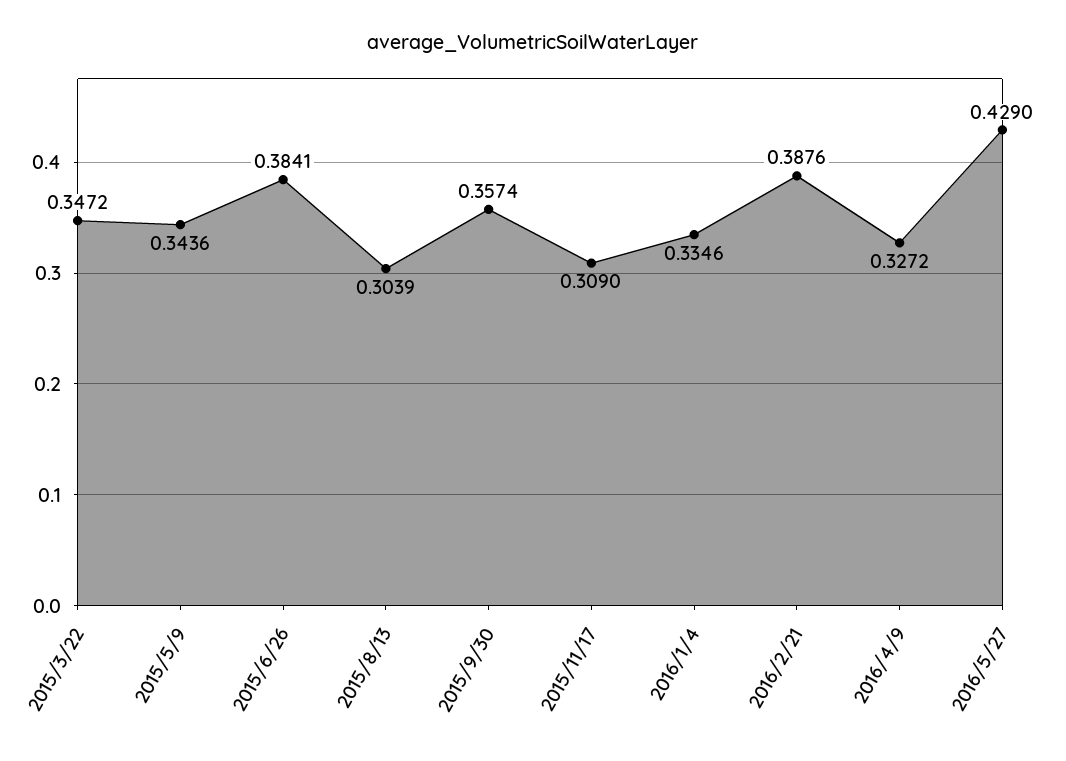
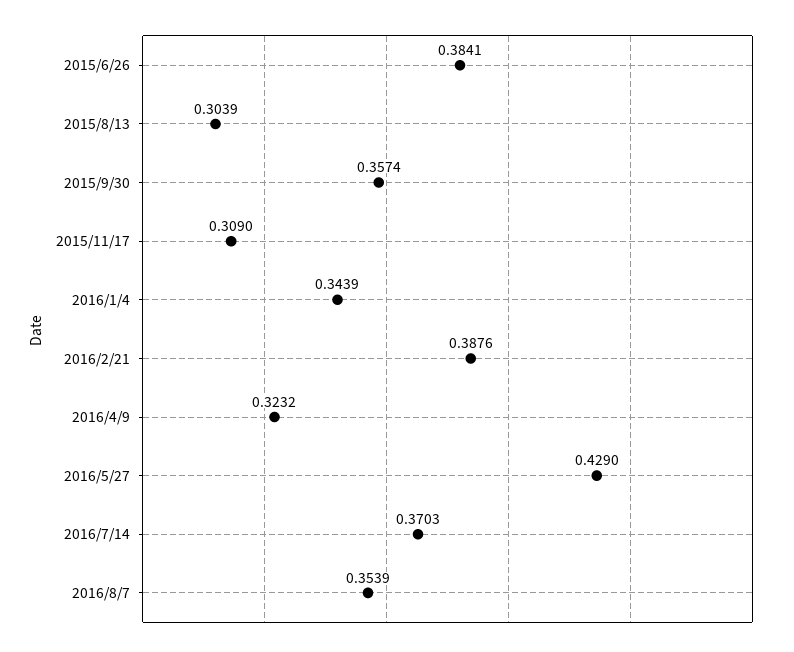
2015/3/22: 0.3472 -> none
2015/5/9: 0.3436 -> none
2016/1/4: 0.3346 -> 0.3439
2016/4/9: 0.3272 -> 0.3232
2016/7/14: none -> 0.3703
2016/8/7: none -> 0.3539

